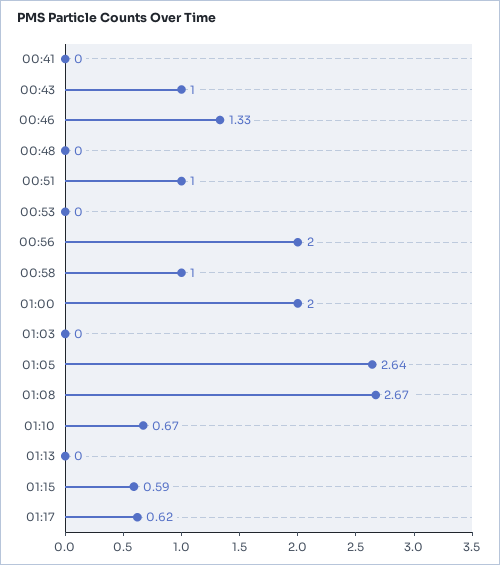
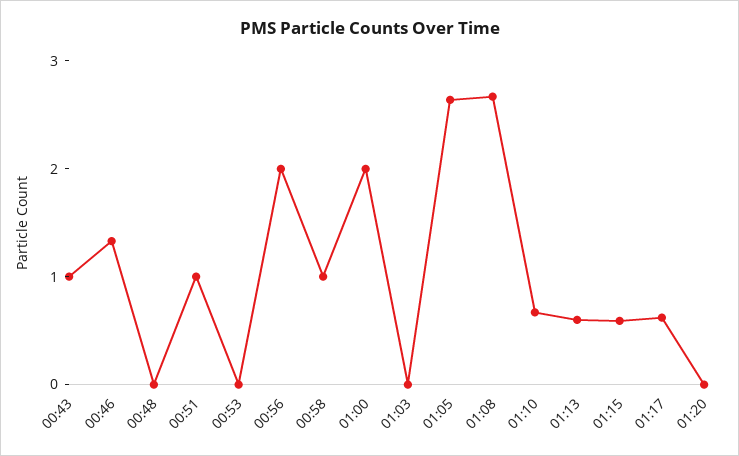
00:41: 0 -> none
01:13: 0 -> 0.6
01:20: none -> 0

